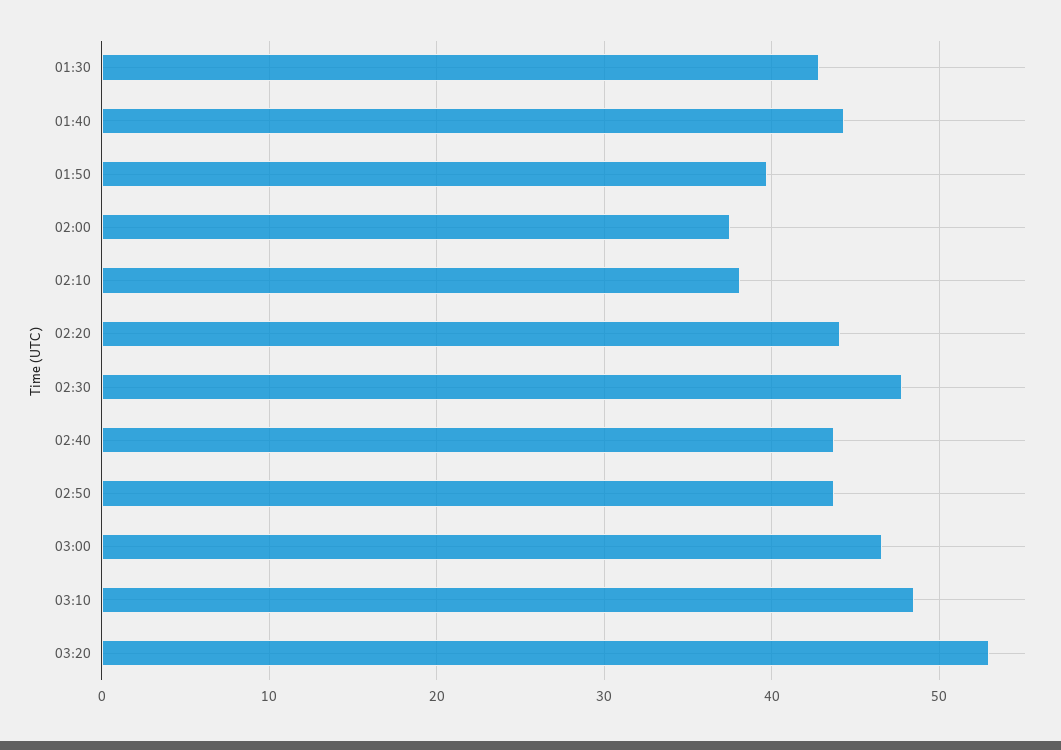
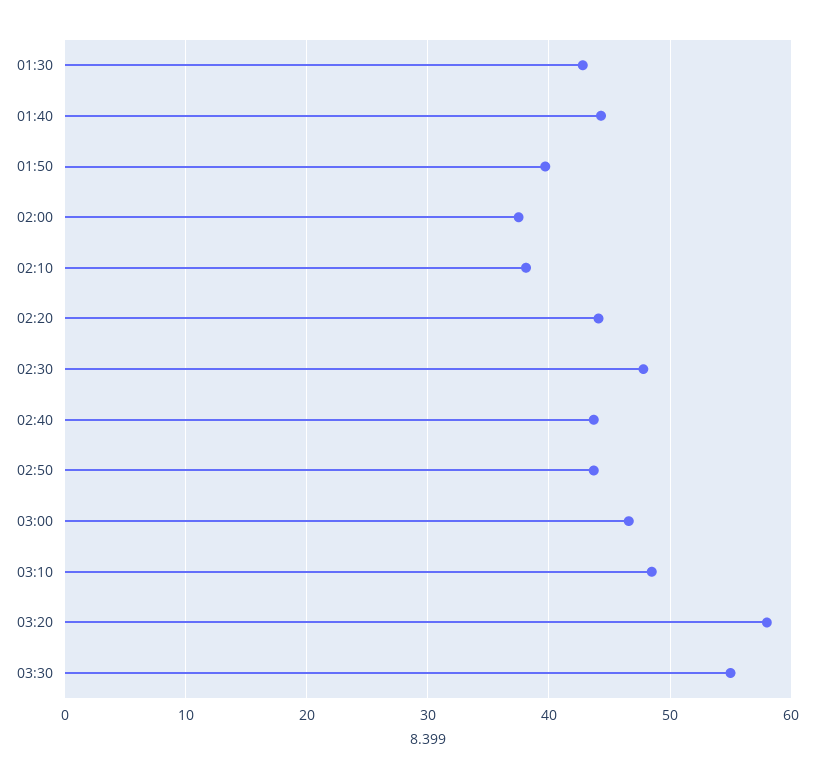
03:20: 53 -> 58
03:30: none -> 55

